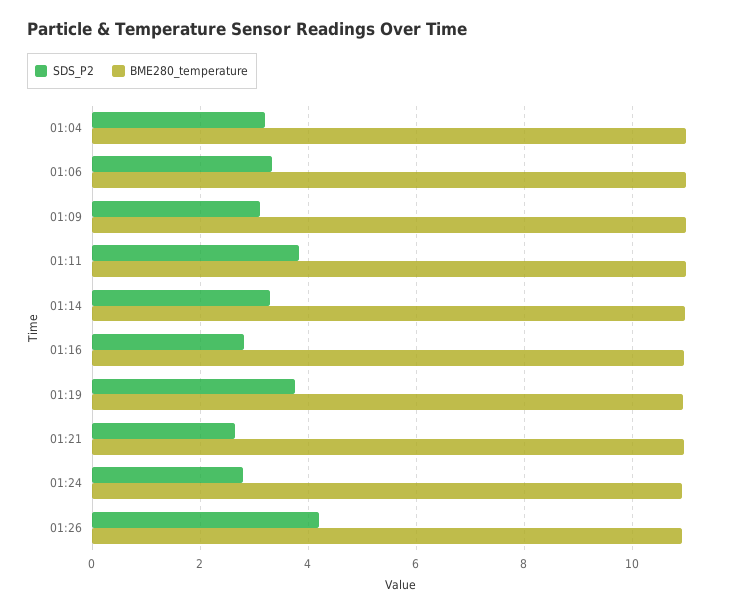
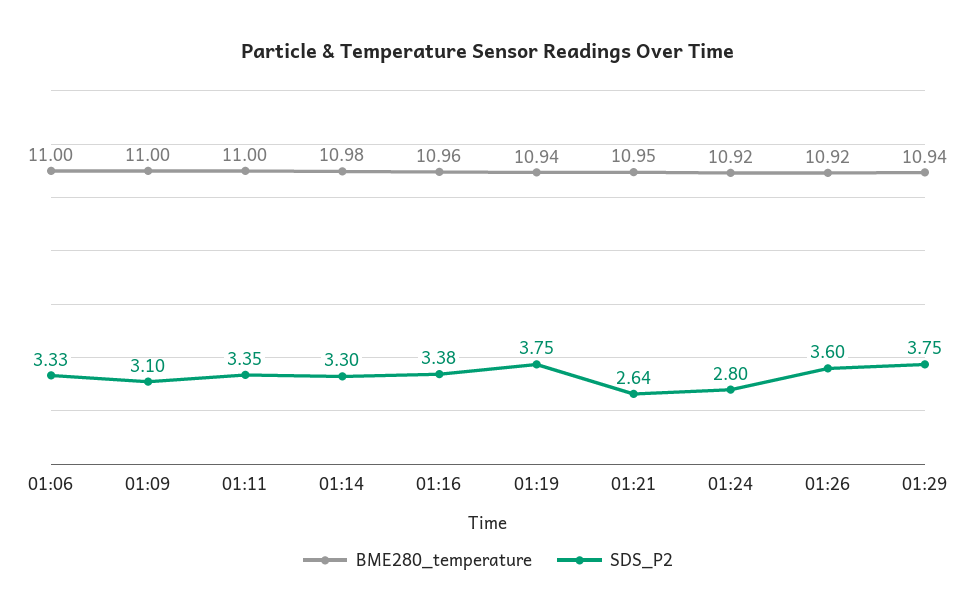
SDS_P2, 01:04: 3.2 -> none
BME280_temperature, 01:04: 11 -> none
SDS_P2, 01:11: 3.8 -> 3.35
SDS_P2, 01:16: 2.8 -> 3.38
SDS_P2, 01:26: 4.2 -> 3.6
BME280_temperature, 01:29: none -> 10.94
SDS_P2, 01:29: none -> 3.75

